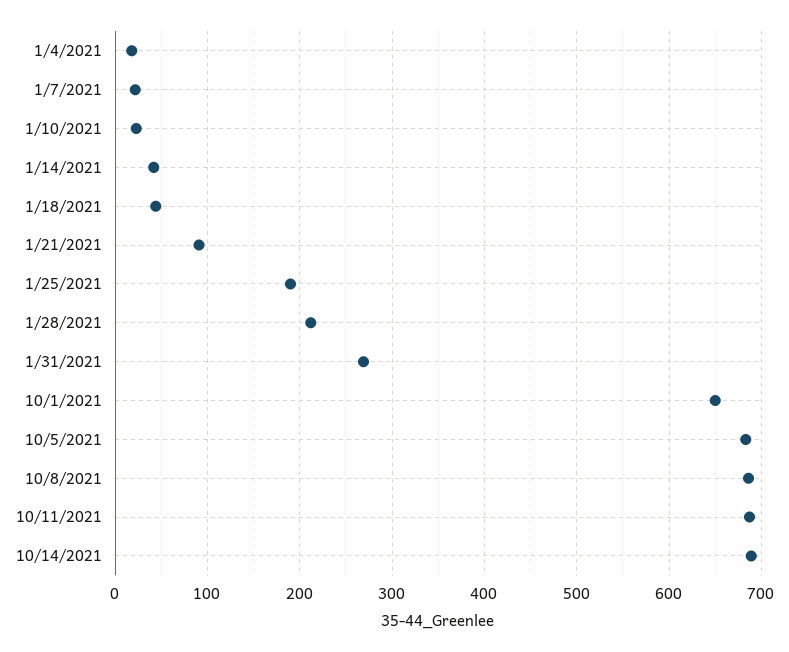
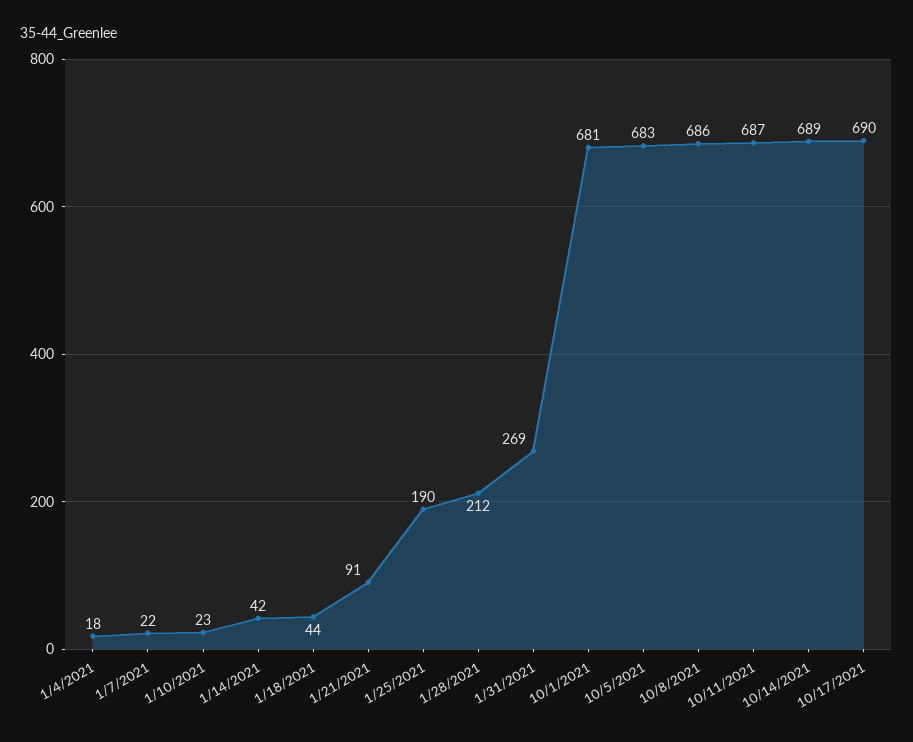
10/1/2021: 650 -> 681
10/17/2021: none -> 690

